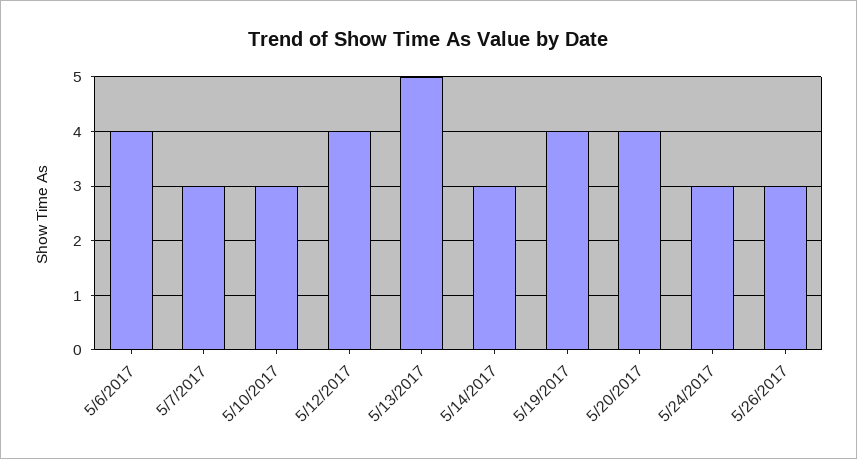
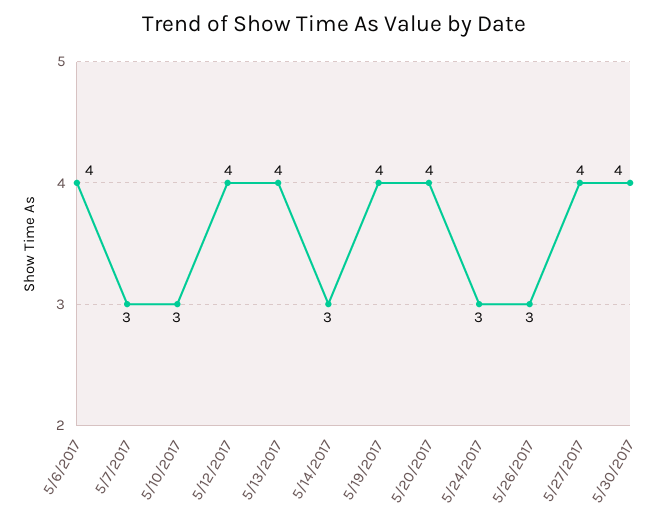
5/13/2017: 5 -> 4
5/27/2017: none -> 4
5/30/2017: none -> 4

